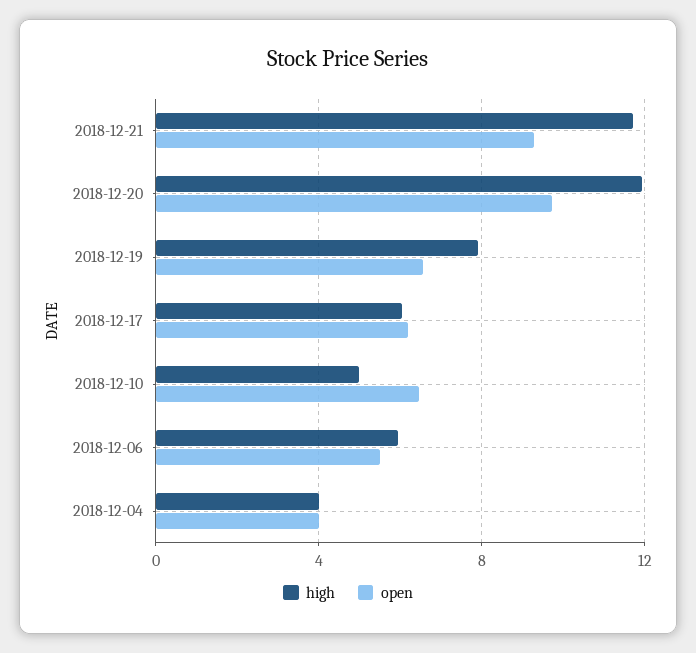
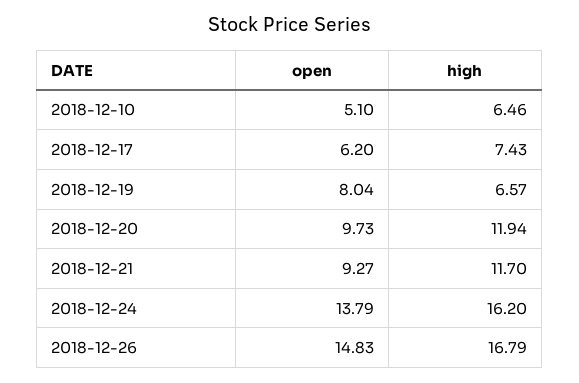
high, 2018-12-19: 8 -> 6.57
open, 2018-12-19: 6.5 -> 8.04
high, 2018-12-17: 6 -> 7.43
high, 2018-12-10: 5 -> 6.46
open, 2018-12-10: 6.5 -> 5.1
high, 2018-12-06: 6 -> none
open, 2018-12-06: 5.5 -> none
high, 2018-12-04: 4 -> none
open, 2018-12-04: 4 -> none
open, 2018-12-24: none -> 13.79
high, 2018-12-24: none -> 16.2
open, 2018-12-26: none -> 14.83
high, 2018-12-26: none -> 16.79

